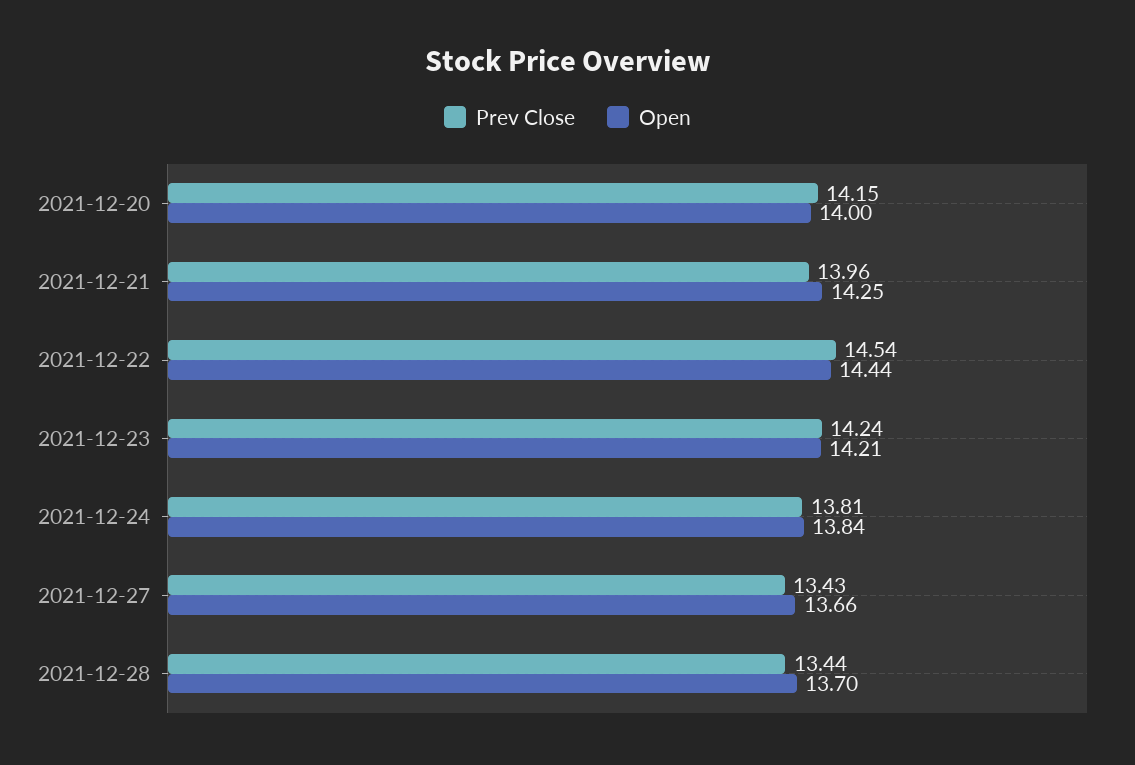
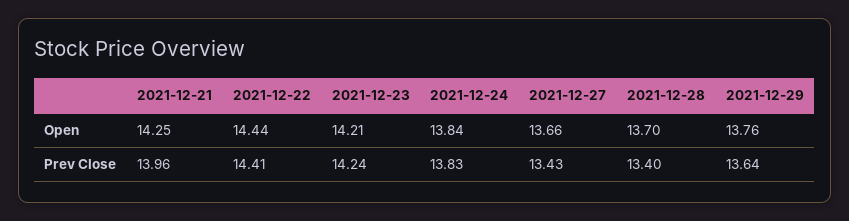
Prev Close, 2021-12-20: 14.15 -> none
Open, 2021-12-20: 14 -> none
Prev Close, 2021-12-22: 14.54 -> 14.41
Prev Close, 2021-12-24: 13.81 -> 13.83
Prev Close, 2021-12-28: 13.44 -> 13.4
Open, 2021-12-29: none -> 13.76
Prev Close, 2021-12-29: none -> 13.64

